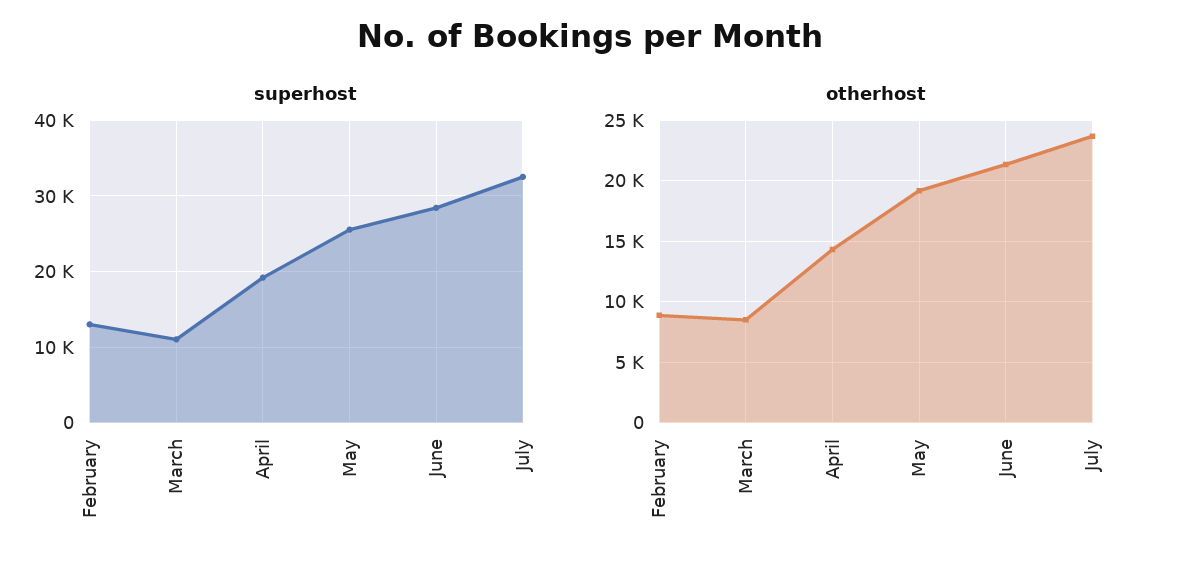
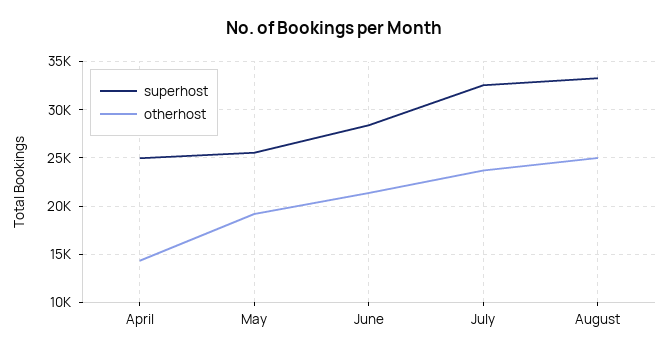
superhost, February: 13000 -> none
superhost, March: 11000 -> none
superhost, April: 19000 -> 25000
otherhost, February: 9000 -> none
otherhost, March: 8500 -> none
superhost, August: none -> 33000
otherhost, August: none -> 25000

